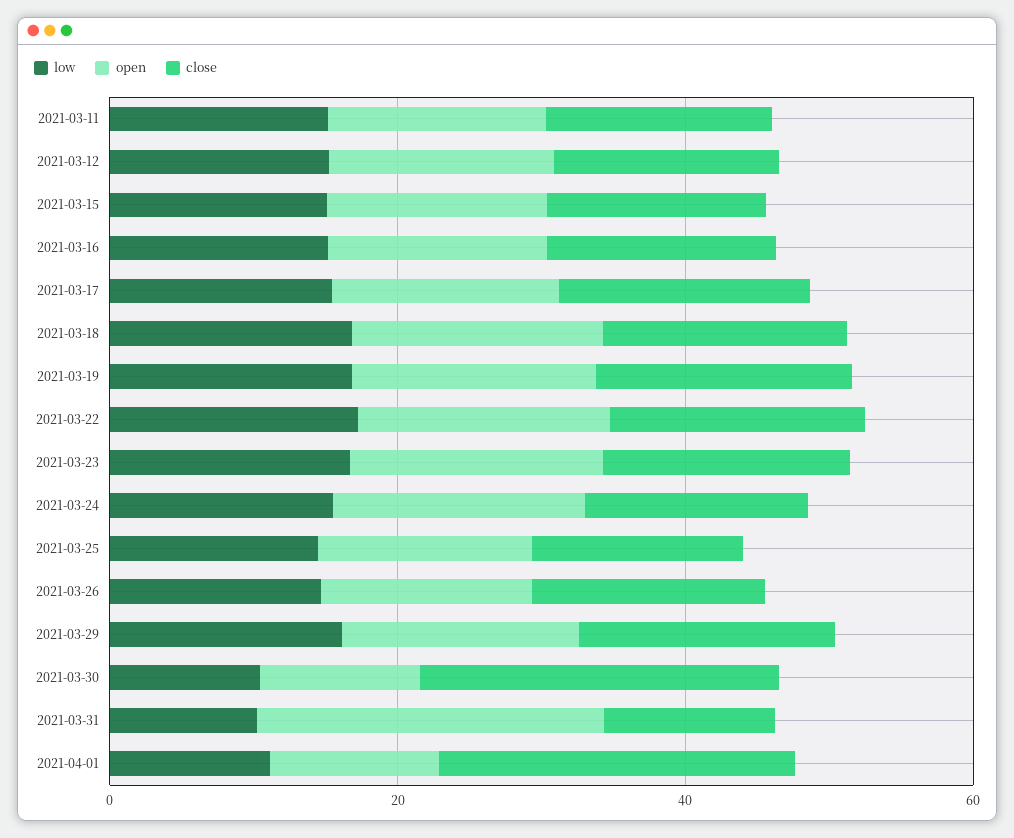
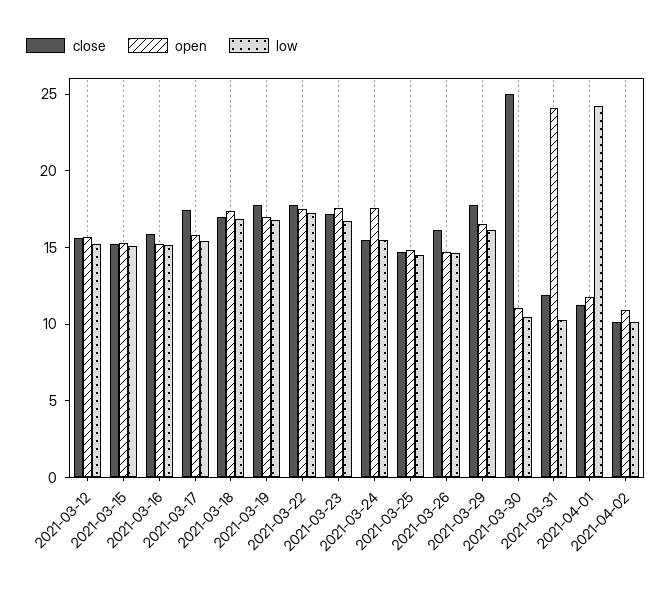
low, 2021-03-11: 15 -> none
open, 2021-03-11: 15 -> none
close, 2021-03-11: 15 -> none
low, 2021-04-01: 10 -> 24
close, 2021-04-01: 25 -> 11
close, 2021-04-02: none -> 10
open, 2021-04-02: none -> 11
low, 2021-04-02: none -> 10

